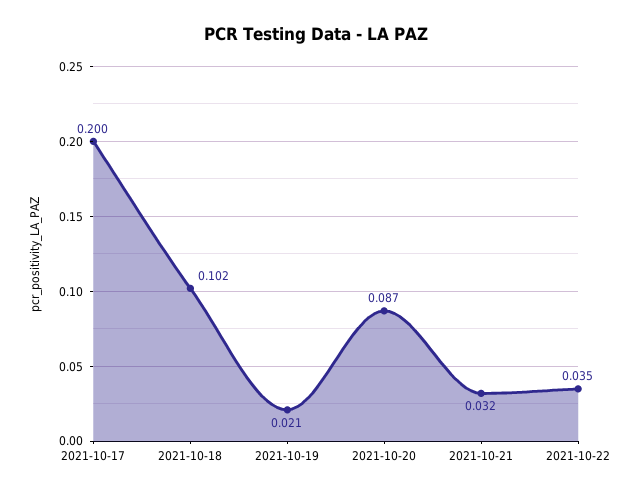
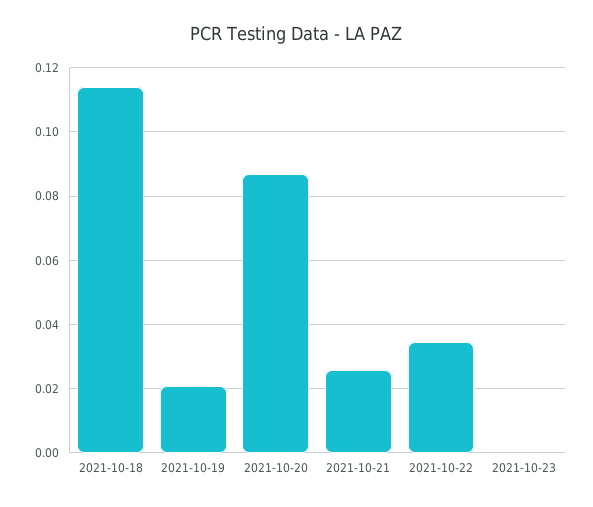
2021-10-17: 0.2 -> none
2021-10-18: 0.102 -> 0.114
2021-10-21: 0.032 -> 0.026
2021-10-23: none -> 0

